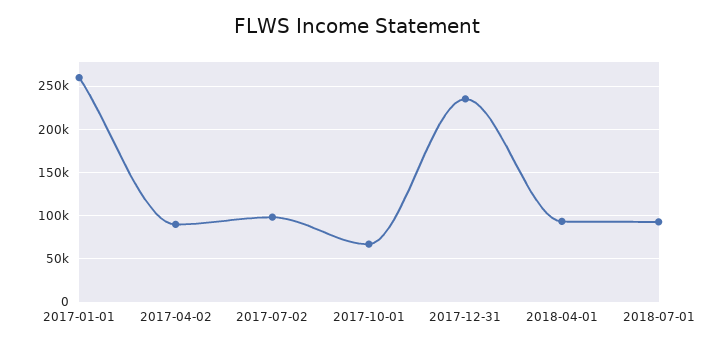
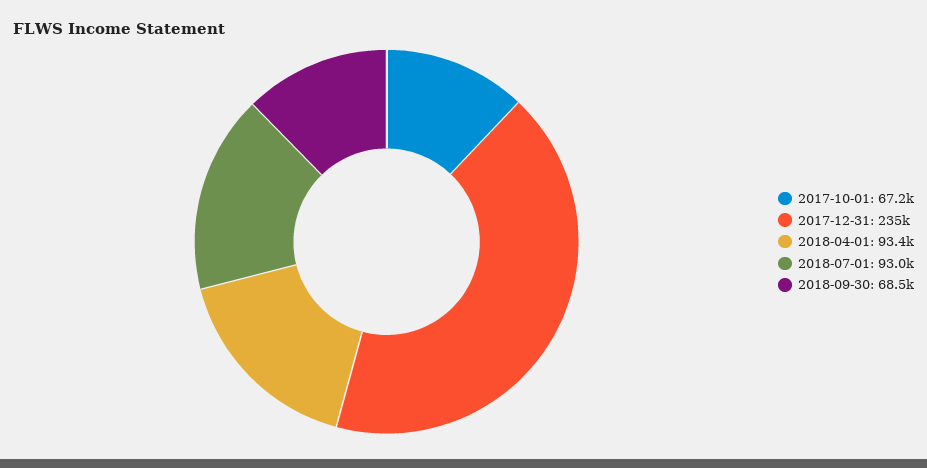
2017-01-01: 260000 -> none
2017-04-02: 90000 -> none
2017-07-02: 100000 -> none
2018-09-30: none -> 68500

